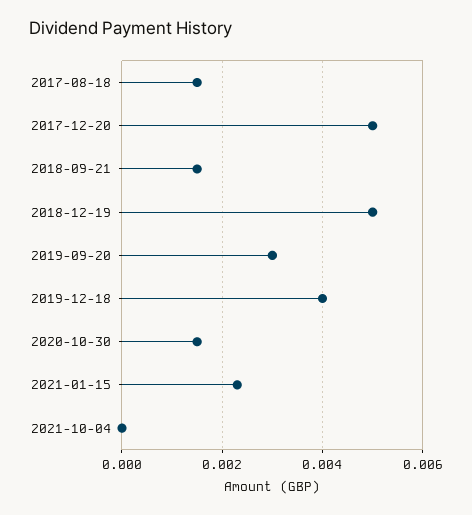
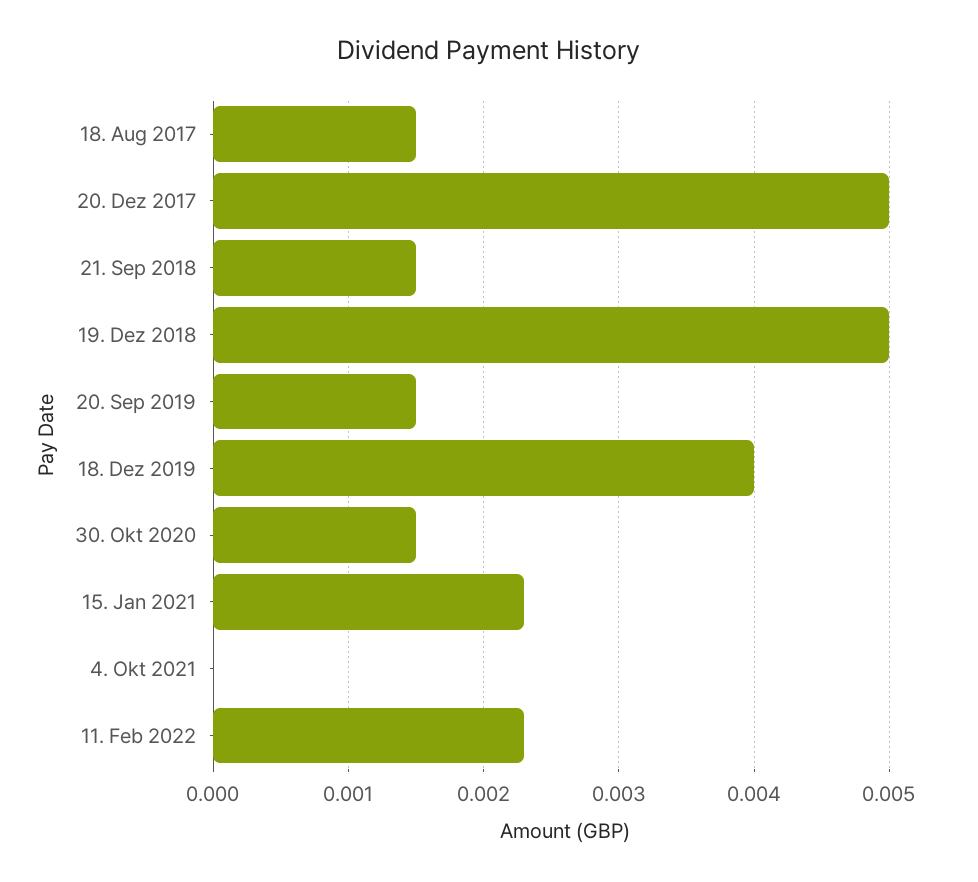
2019-09-20: 0.003 -> 0.0015
11. Feb 2022: none -> 0.0023

